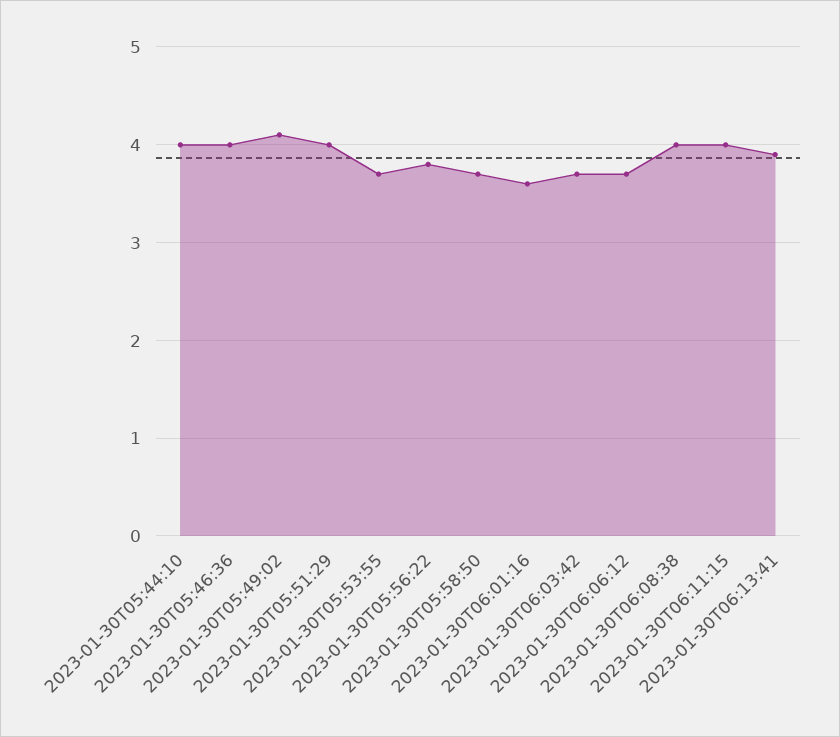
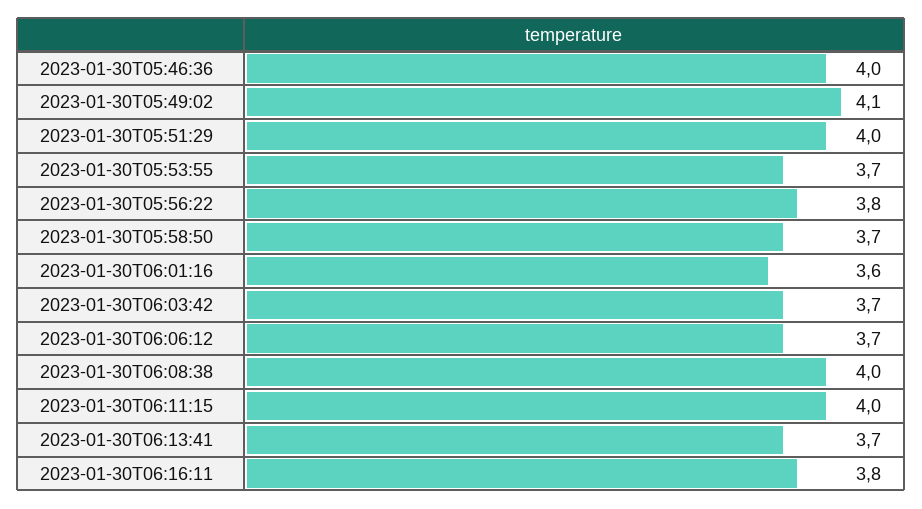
2023-01-30T05:44:10: 4 -> none
2023-01-30T06:13:41: 3.9 -> 3.7
2023-01-30T06:16:11: none -> 3.8

